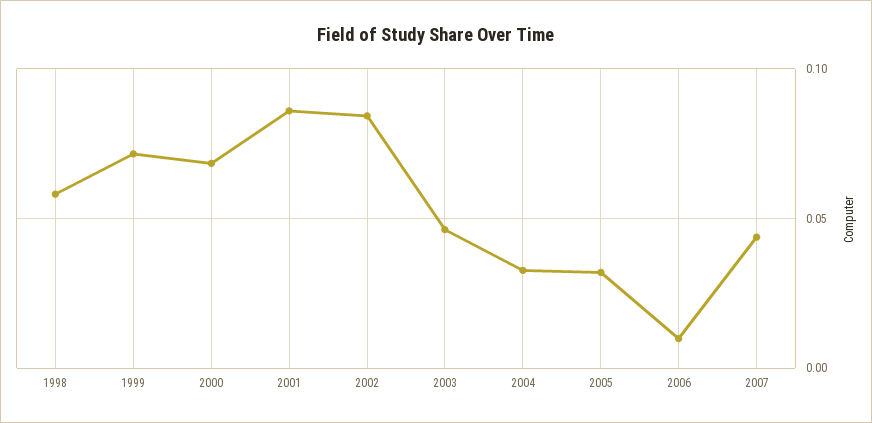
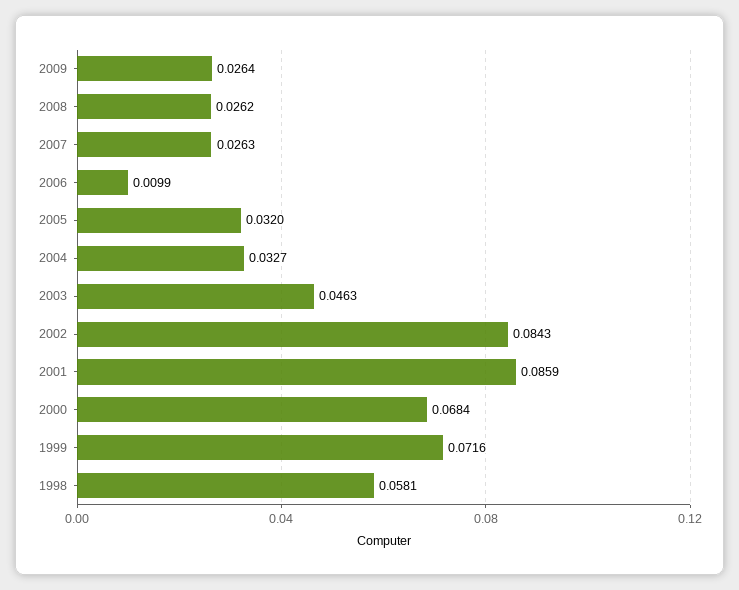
2007: 0.045 -> 0.0263
2009: none -> 0.0264
2008: none -> 0.0262

